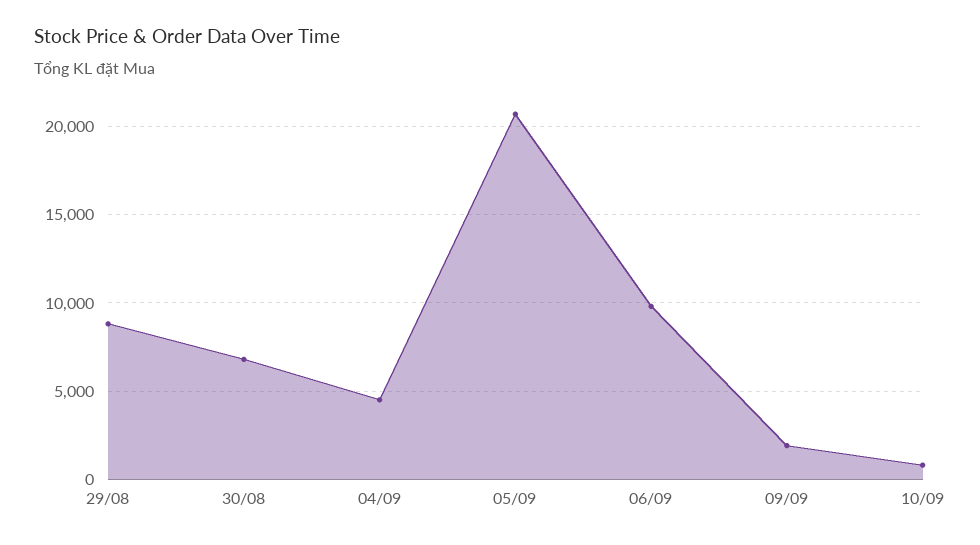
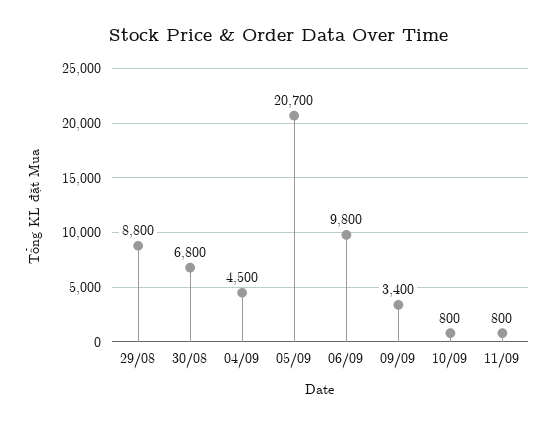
09/09: 2000 -> 3400
11/09: none -> 800

